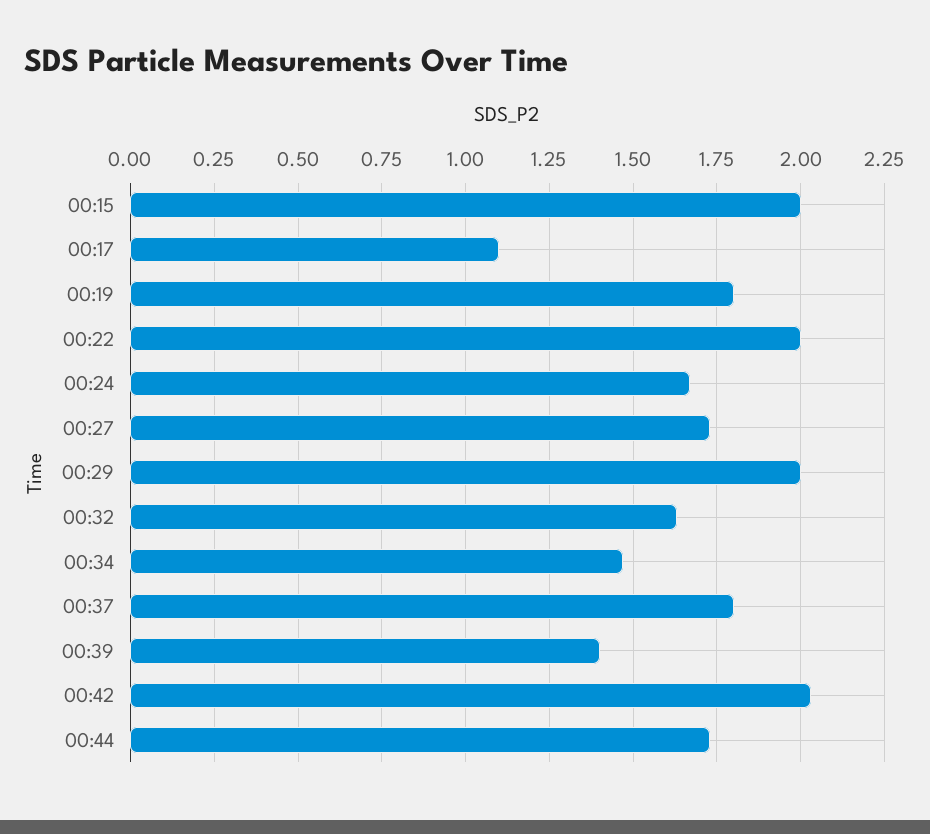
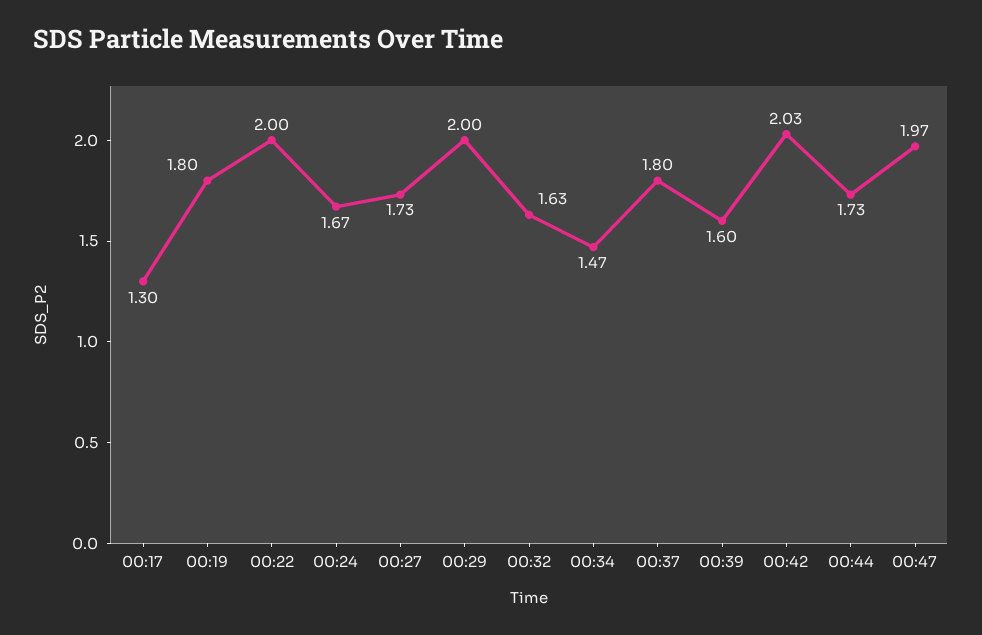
00:15: 2 -> none
00:17: 1.1 -> 1.3
00:39: 1.4 -> 1.6
00:47: none -> 1.97

